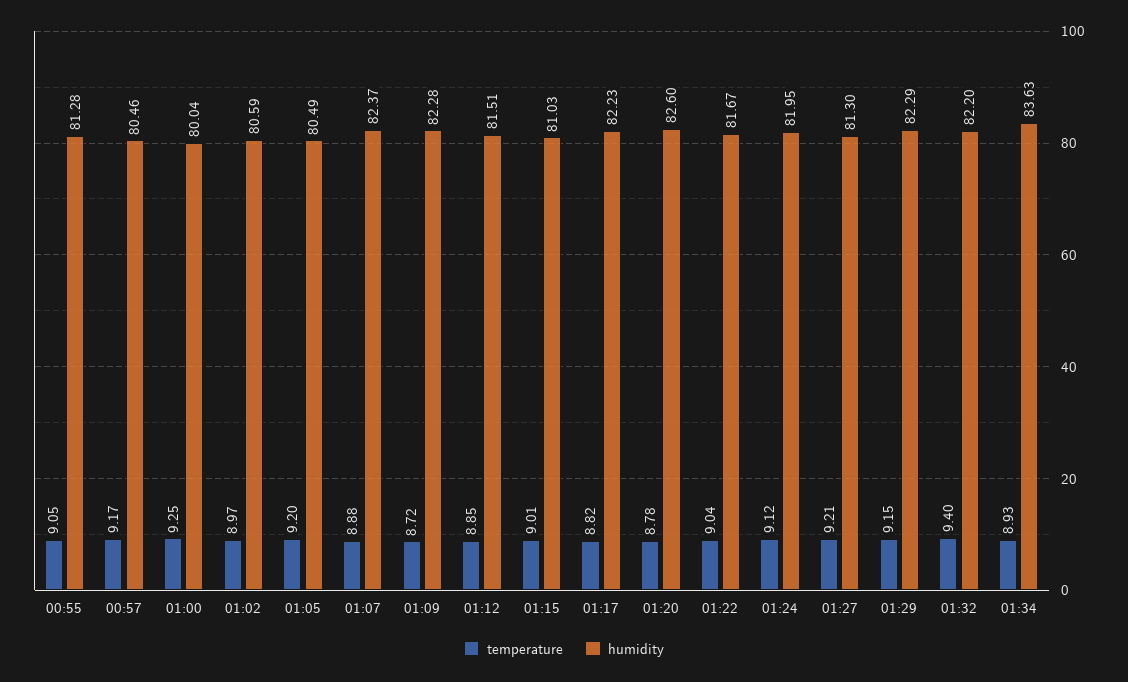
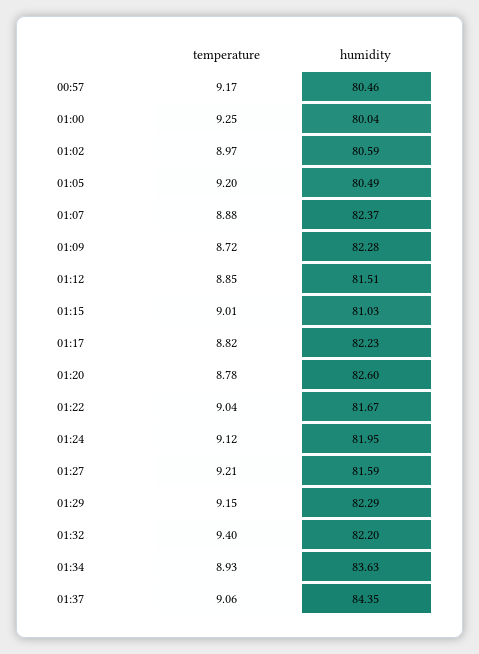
temperature, 00:55: 9.05 -> none
humidity, 00:55: 81.28 -> none
humidity, 01:27: 81.3 -> 81.59
temperature, 01:37: none -> 9.06
humidity, 01:37: none -> 84.35

